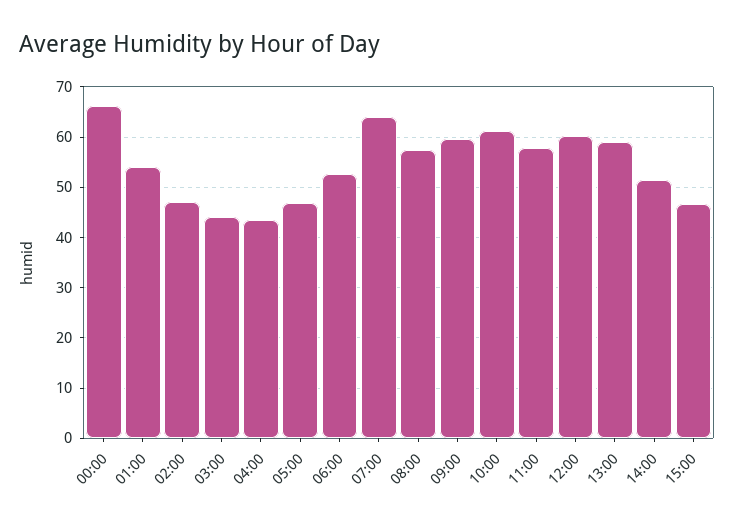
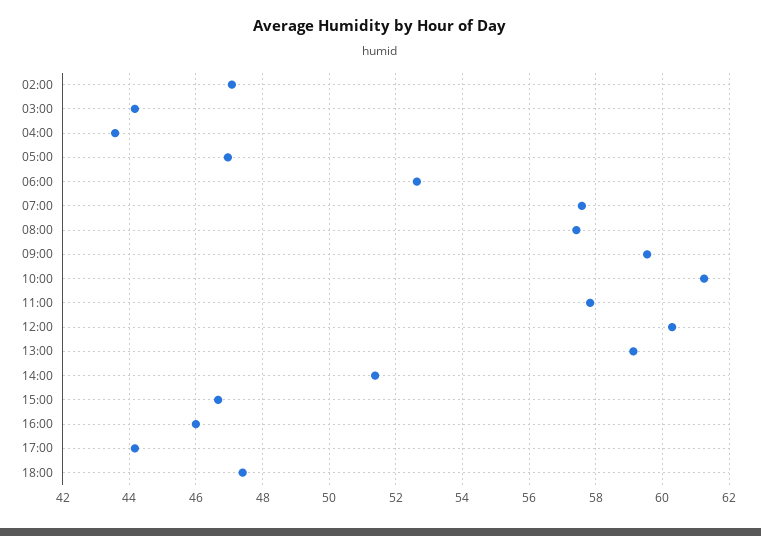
00:00: 66 -> none
01:00: 54 -> none
07:00: 64 -> 57.6
16:00: none -> 46
17:00: none -> 44.2
18:00: none -> 47.4

